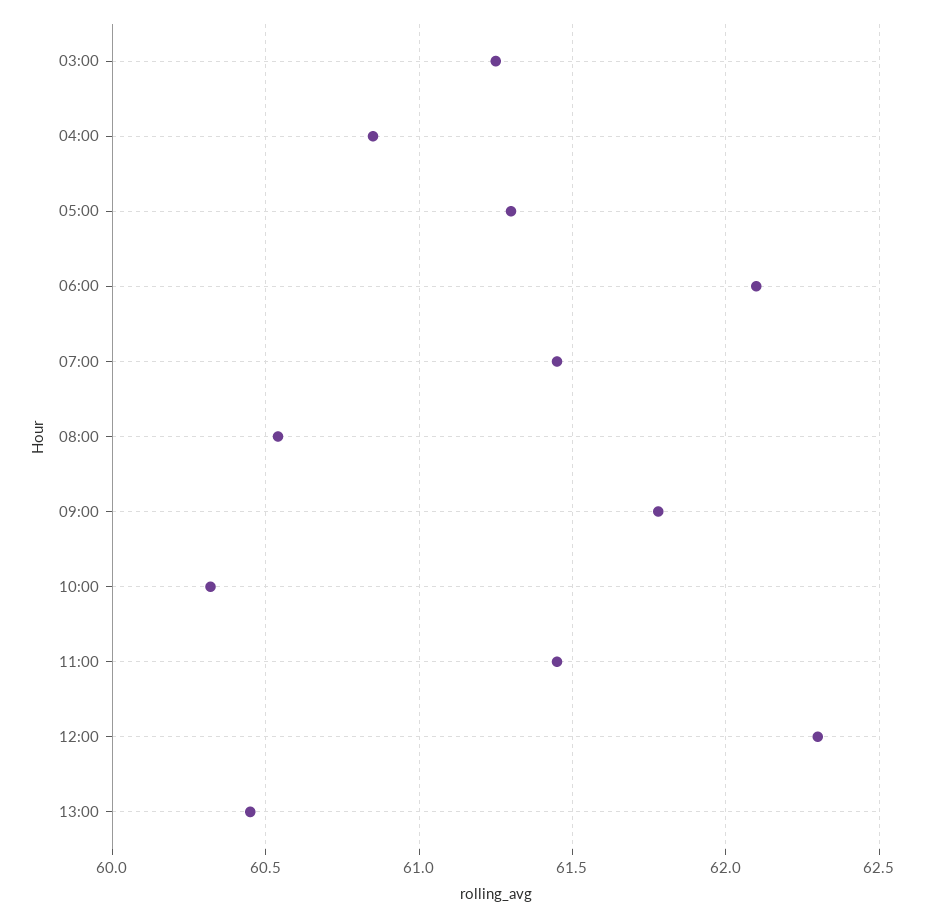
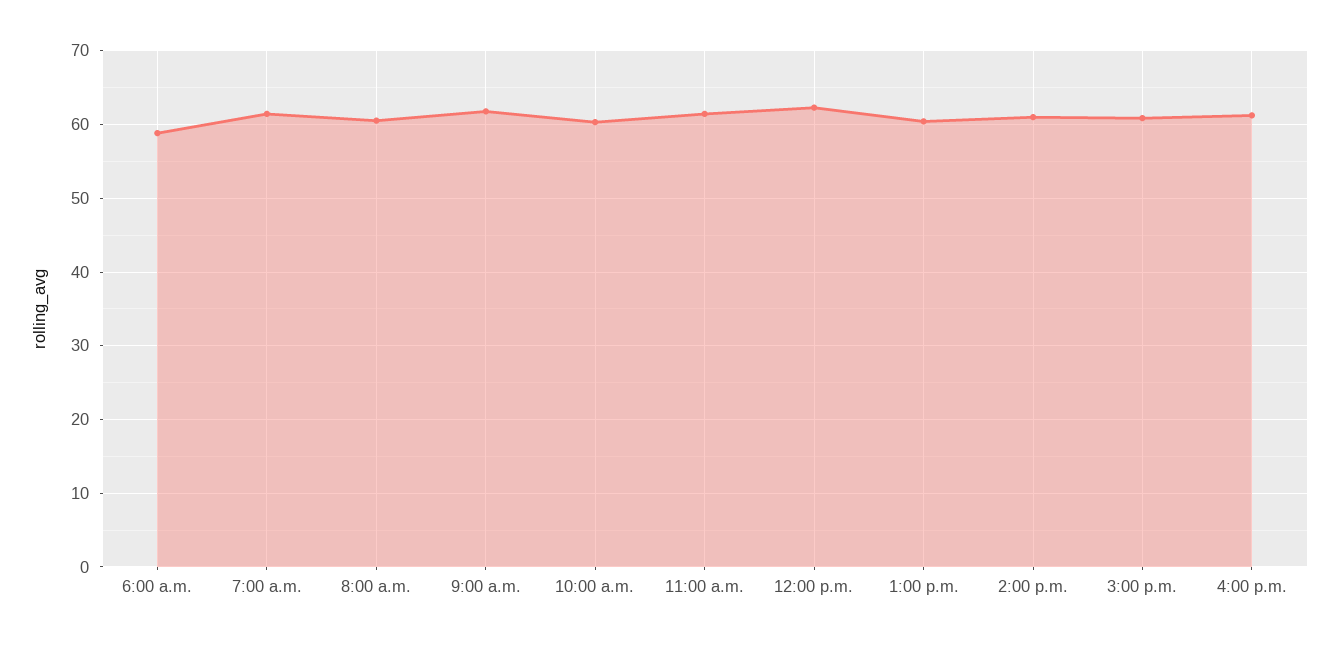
03:00: 61.25 -> none
04:00: 60.85 -> none
05:00: 61.3 -> none
06:00: 62.1 -> 59
2:00 p.m.: none -> 61
3:00 p.m.: none -> 61
4:00 p.m.: none -> 61

